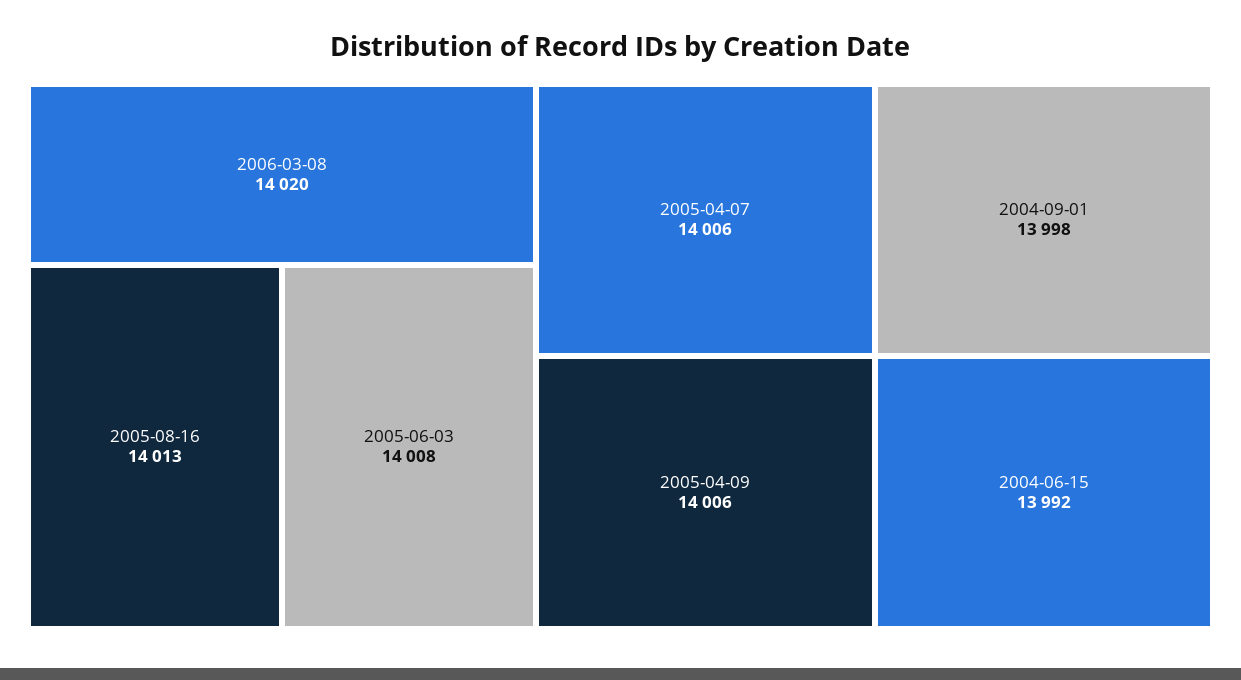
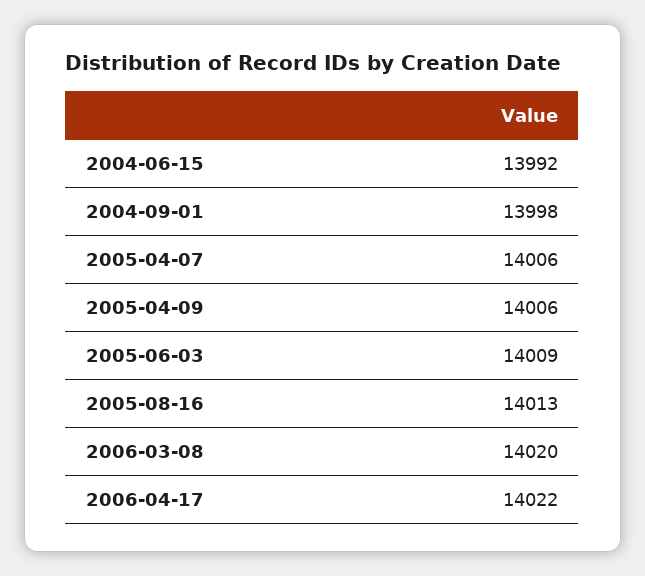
2005-06-03: 14008 -> 14009
2006-04-17: none -> 14022

